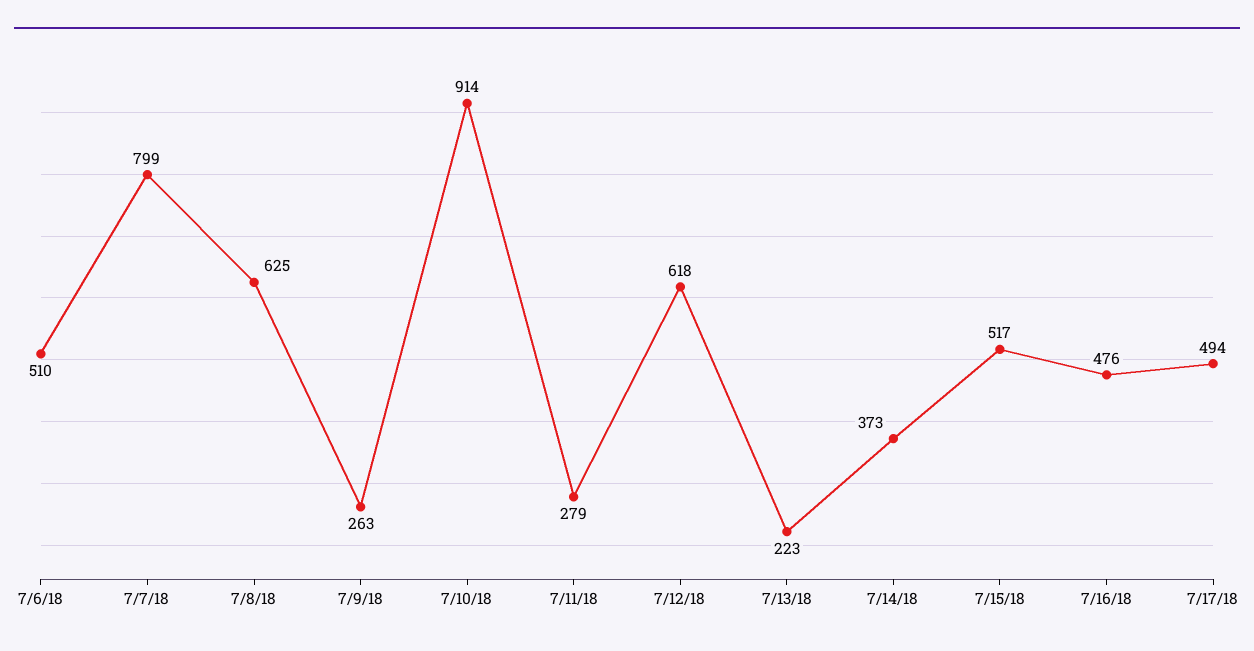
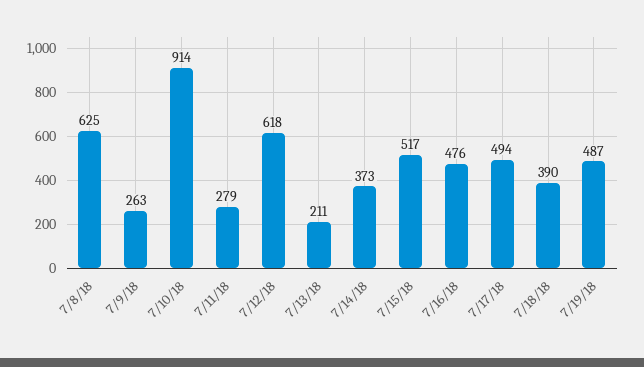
7/6/18: 510 -> none
7/7/18: 799 -> none
7/13/18: 223 -> 211
7/18/18: none -> 390
7/19/18: none -> 487

